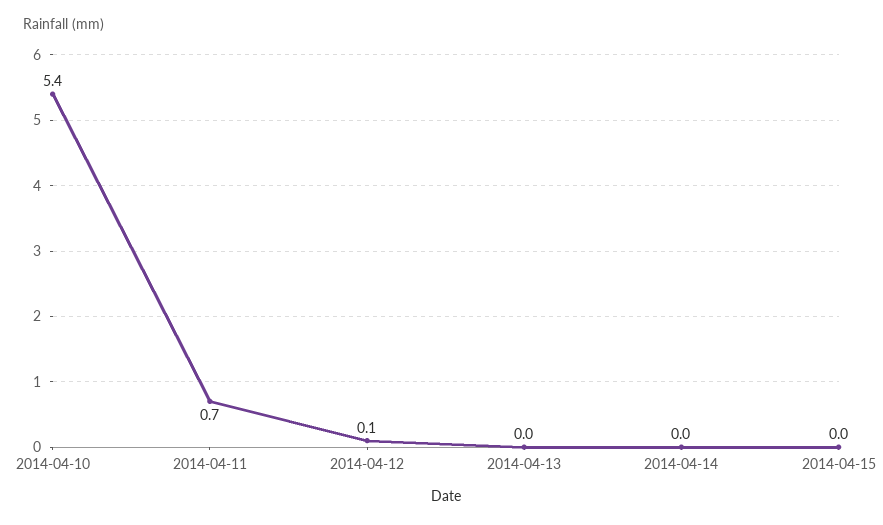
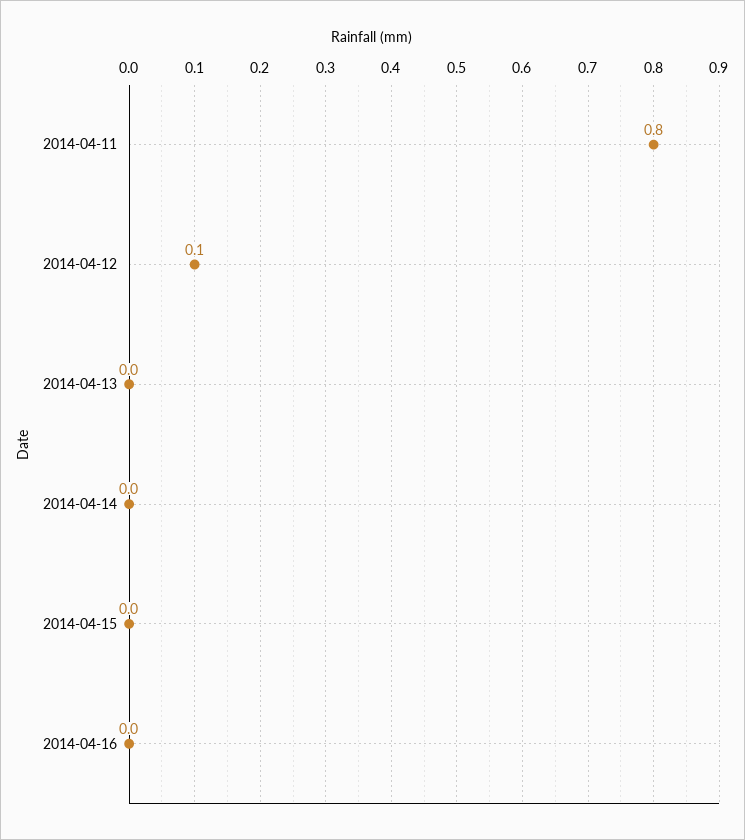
2014-04-10: 5.4 -> none
2014-04-11: 0.7 -> 0.8
2014-04-16: none -> 0

